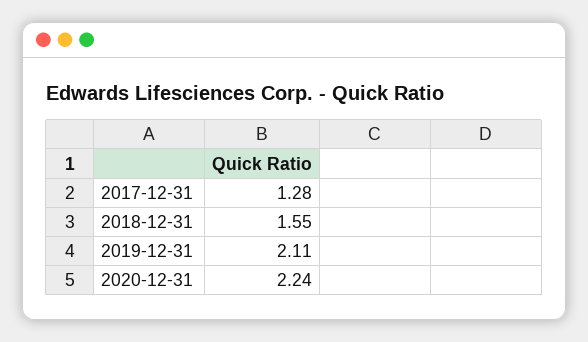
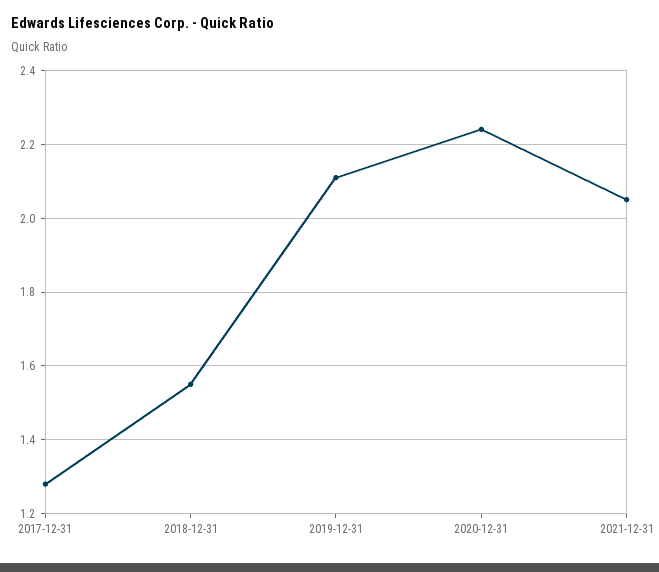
2021-12-31: none -> 2.05

